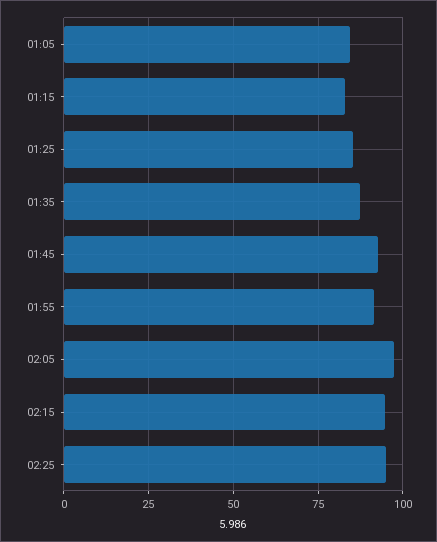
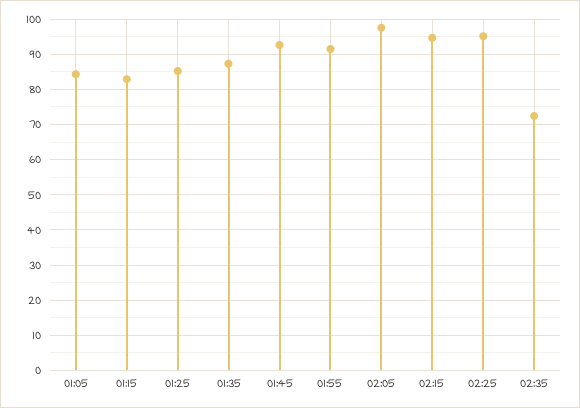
02:35: none -> 72

